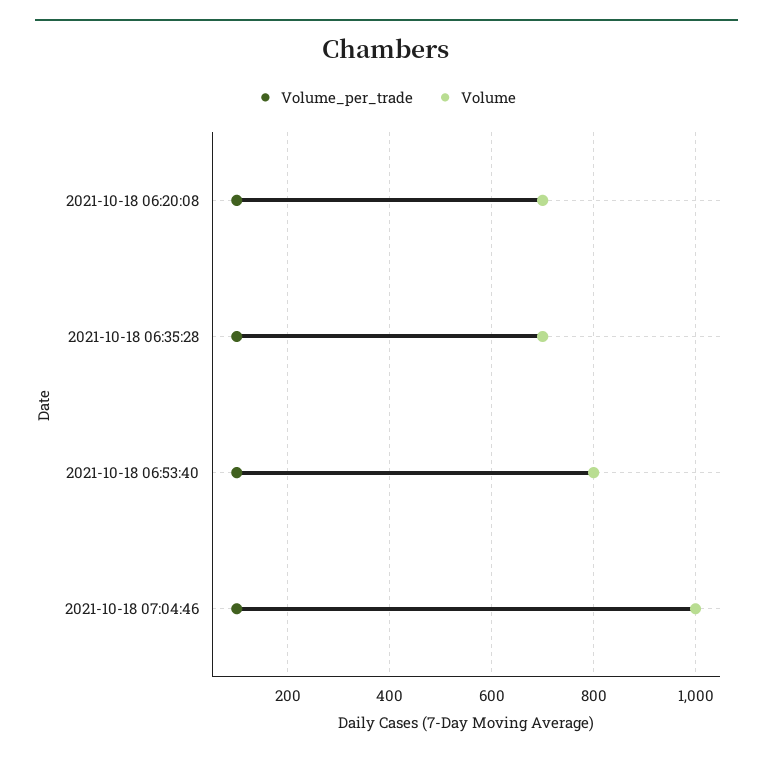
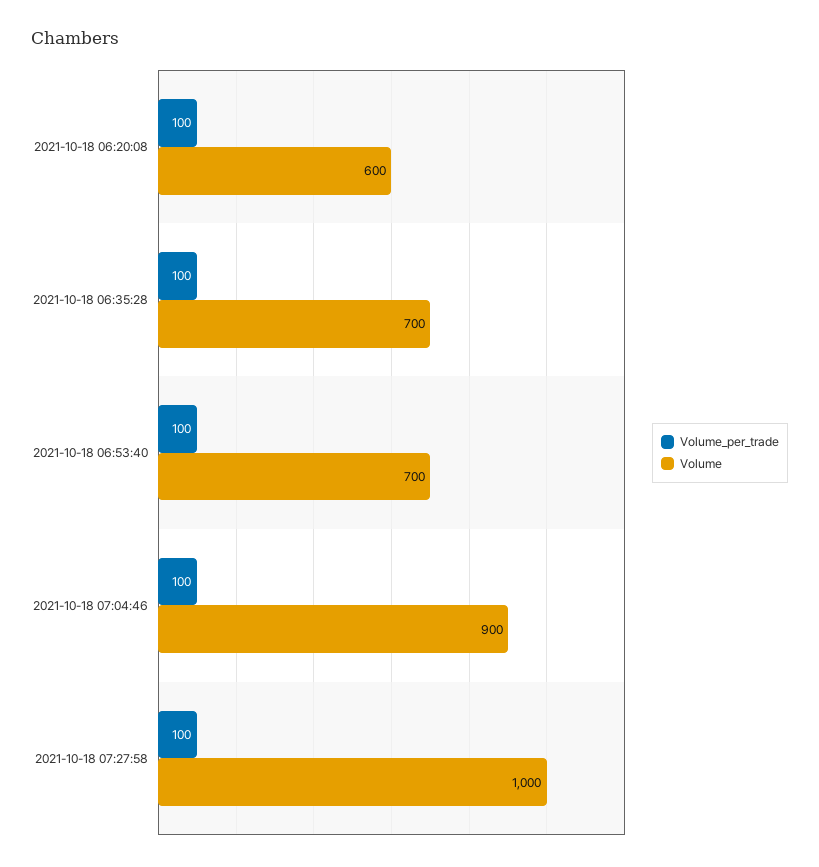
Volume, 2021-10-18 06:20:08: 700 -> 600
Volume, 2021-10-18 06:53:40: 800 -> 700
Volume, 2021-10-18 07:04:46: 1000 -> 900
Volume_per_trade, 2021-10-18 07:27:58: none -> 100
Volume, 2021-10-18 07:27:58: none -> 1000

